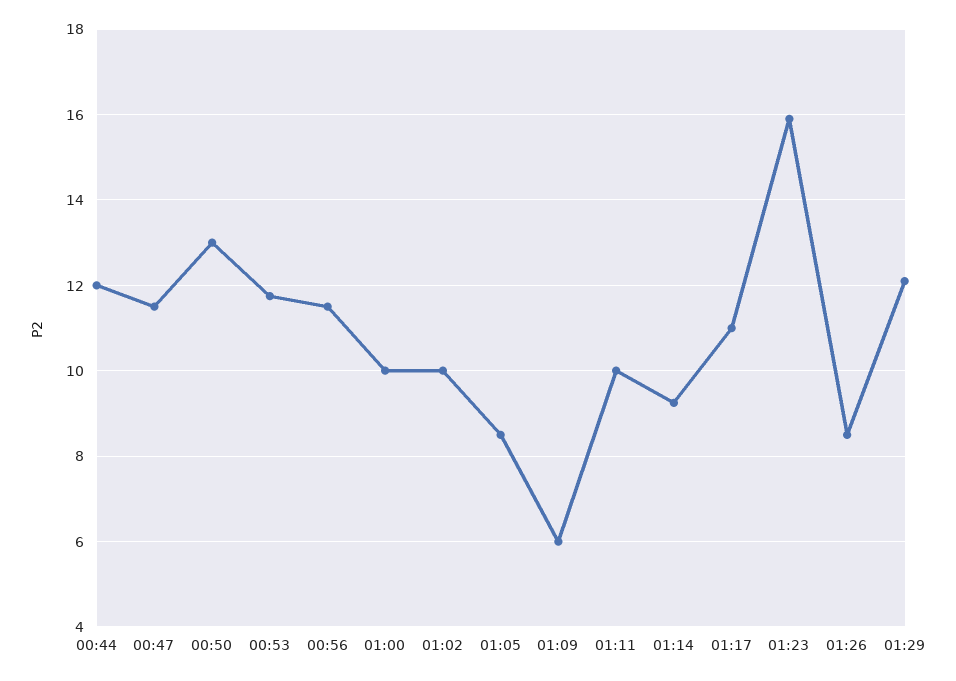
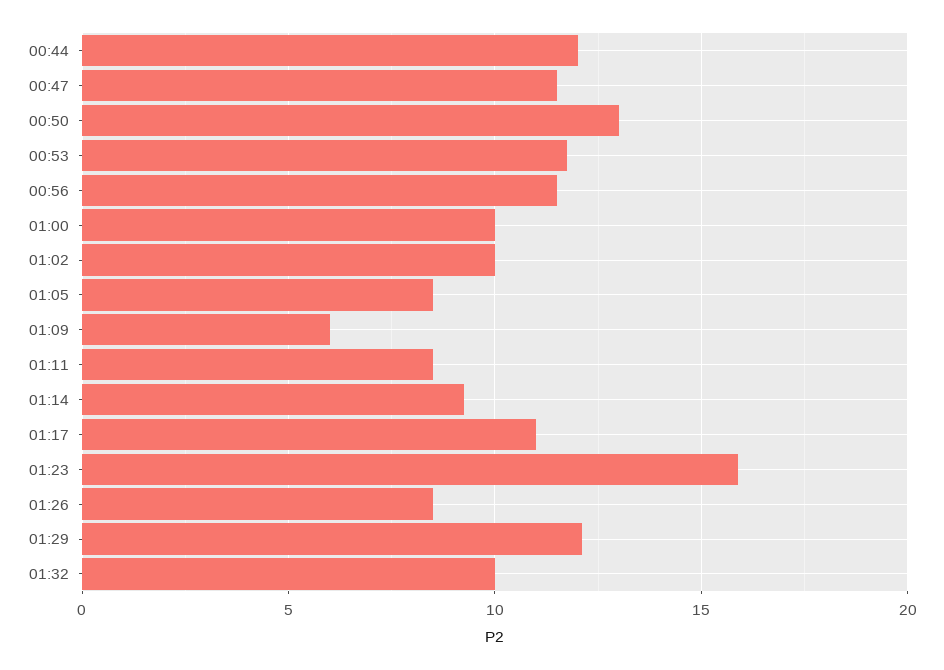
01:11: 10 -> 8.5
01:32: none -> 10

